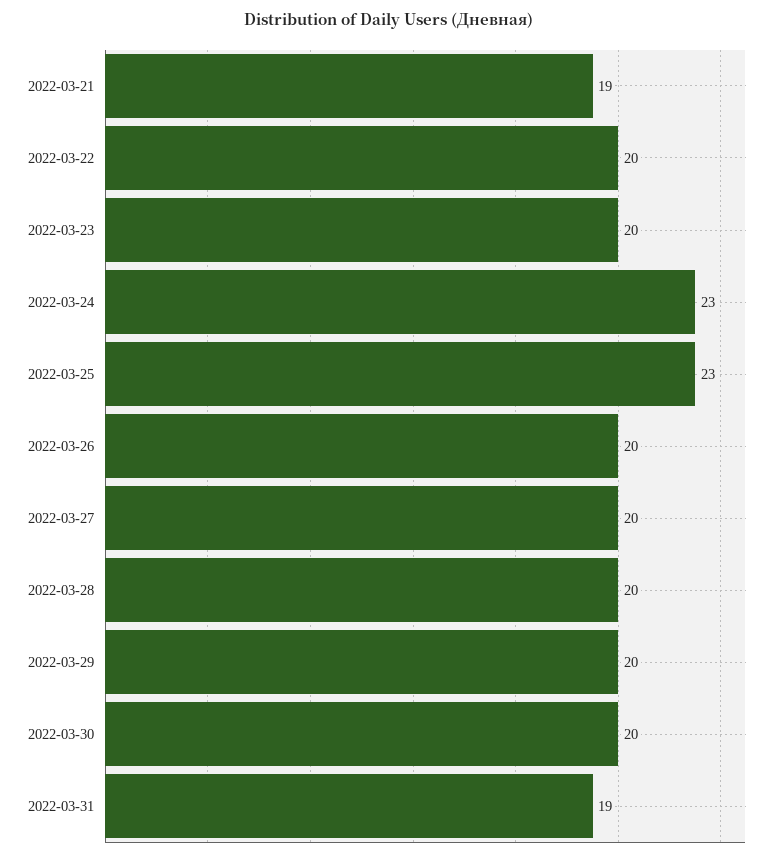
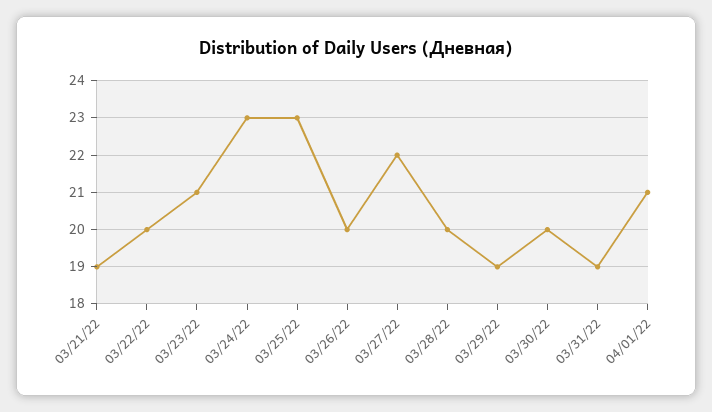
2022-03-23: 20 -> 21
2022-03-27: 20 -> 22
2022-03-29: 20 -> 19
04/01/22: none -> 21

